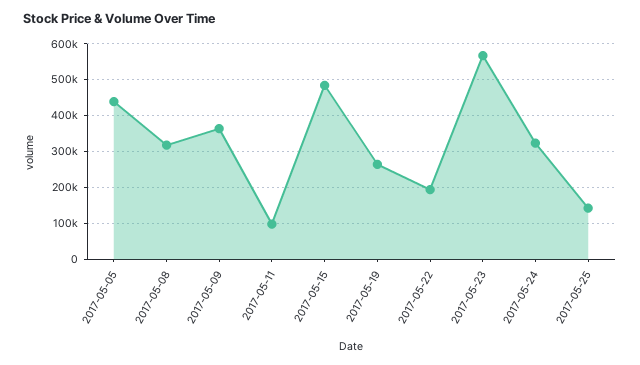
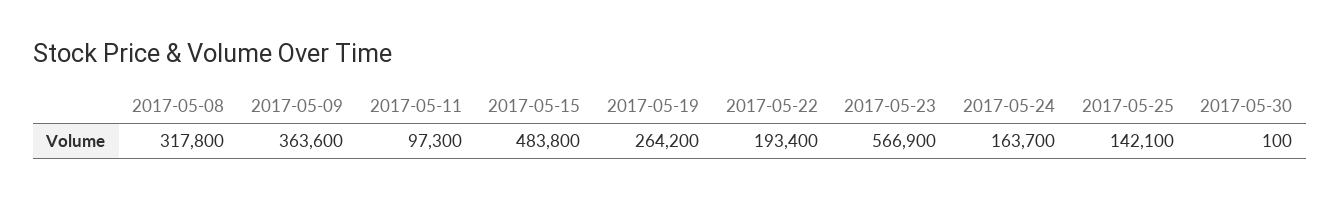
2017-05-05: 440000 -> none
2017-05-24: 320000 -> 163700
2017-05-30: none -> 100

